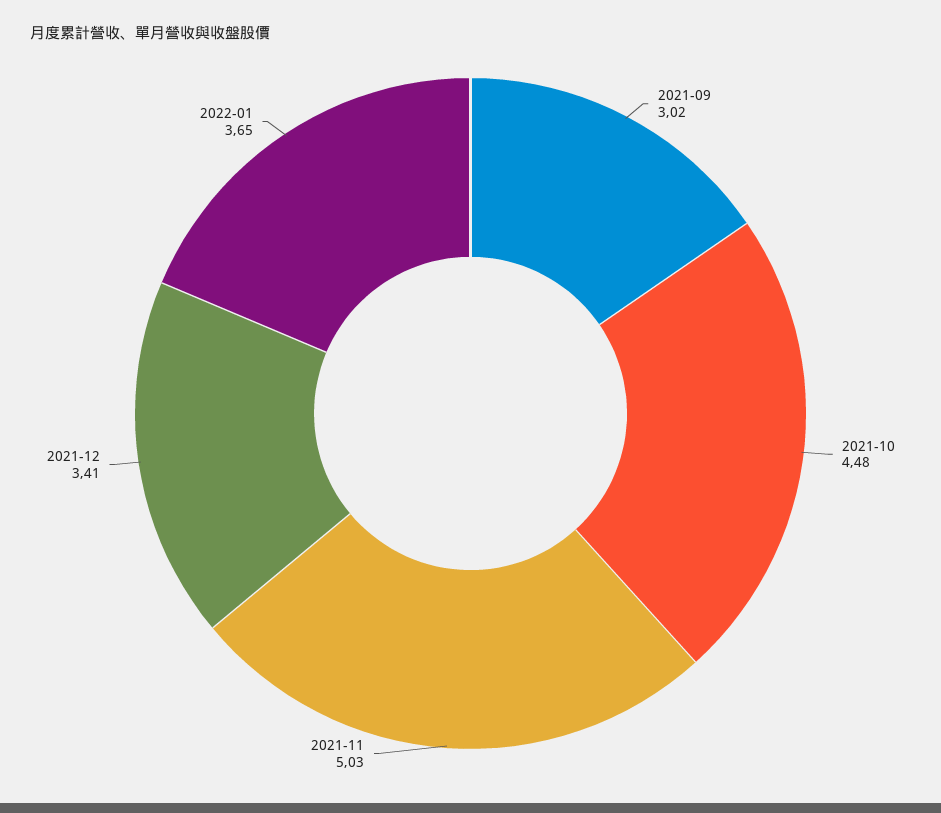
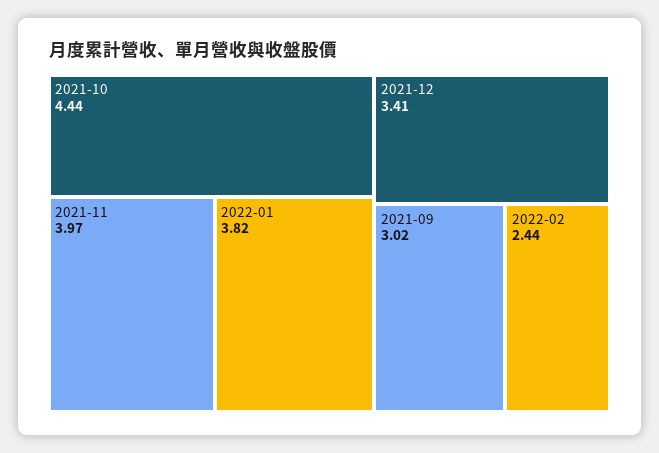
2021-10: 4.48 -> 4.44
2021-11: 5.03 -> 3.97
2022-01: 3.65 -> 3.82
2022-02: none -> 2.44

